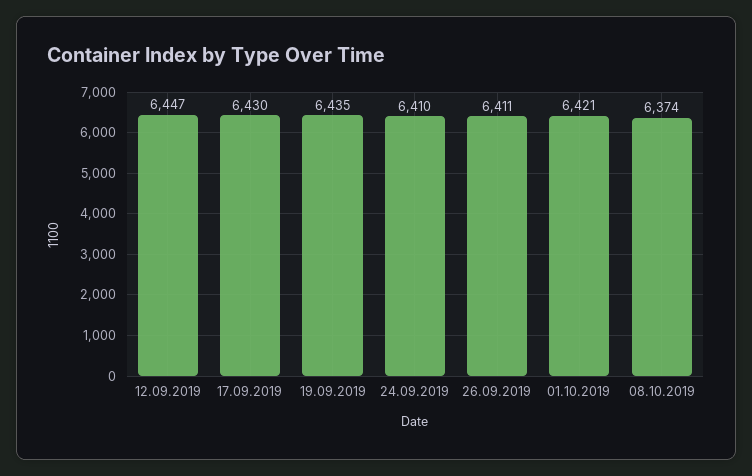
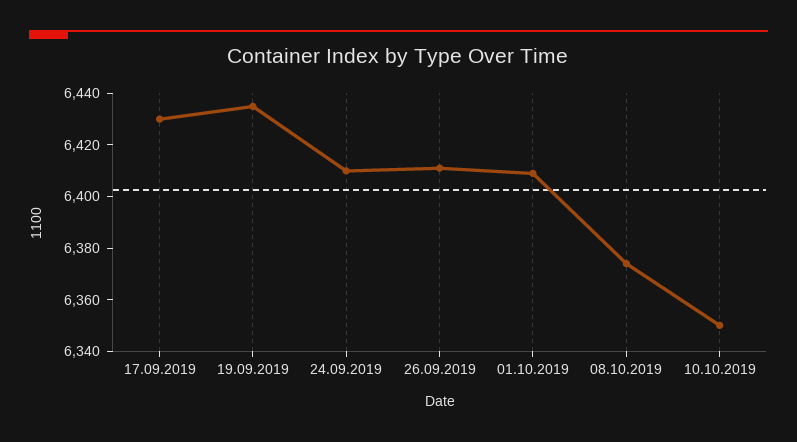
12.09.2019: 6447 -> none
01.10.2019: 6421 -> 6410
10.10.2019: none -> 6350

